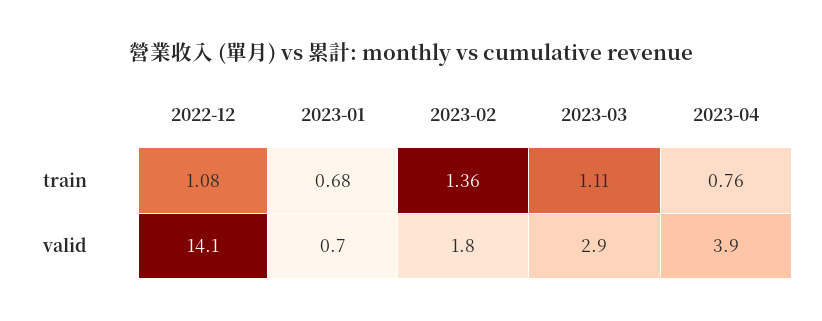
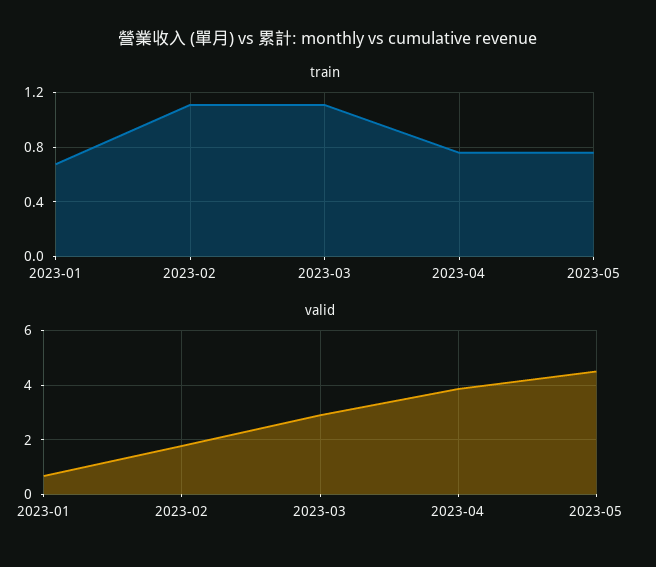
train, 2022-12: 1.08 -> none
train, 2023-02: 1.36 -> 1.1
valid, 2022-12: 14.1 -> none
train, 2023-05: none -> 0.75
valid, 2023-05: none -> 4.5

